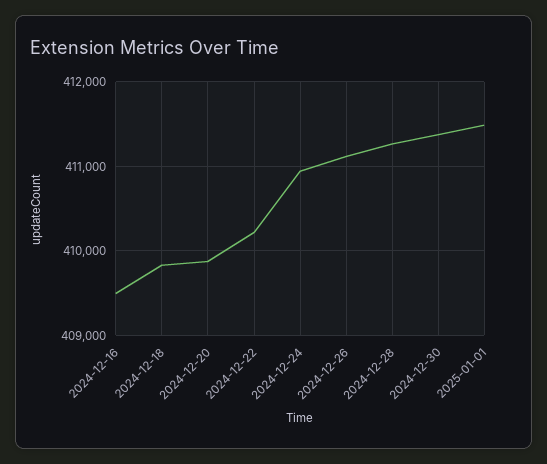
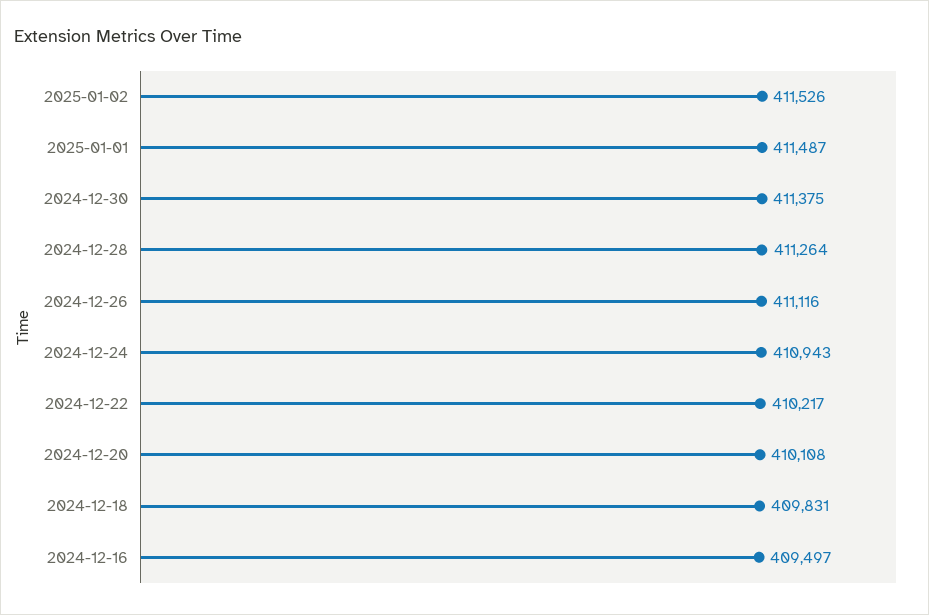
2024-12-20: 409900 -> 410108
2025-01-02: none -> 411526

